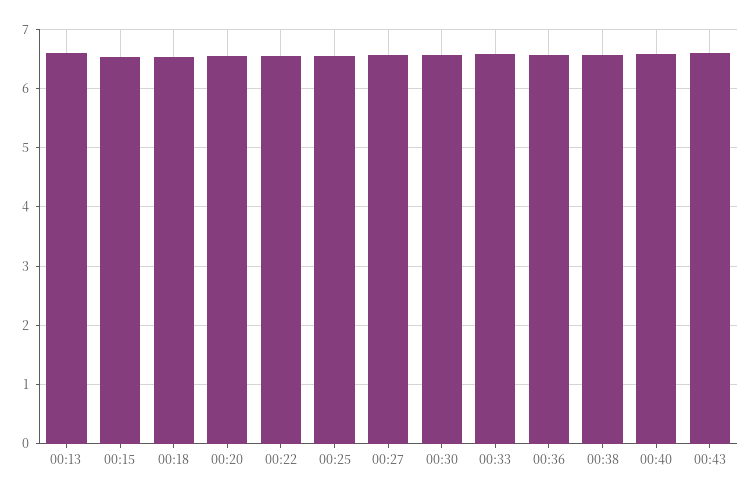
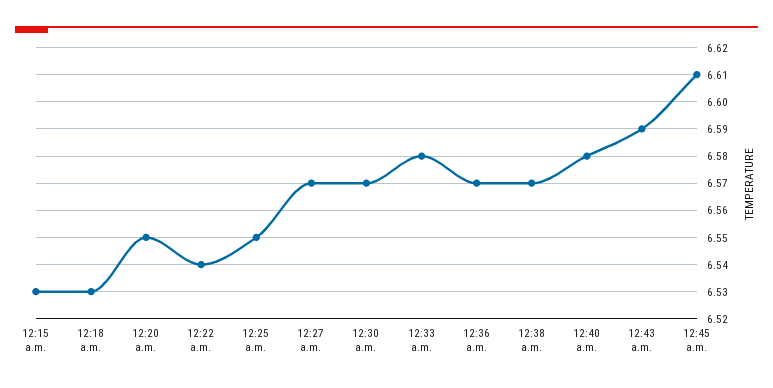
00:13: 6.6 -> none
12:45 a.m.: none -> 6.61

